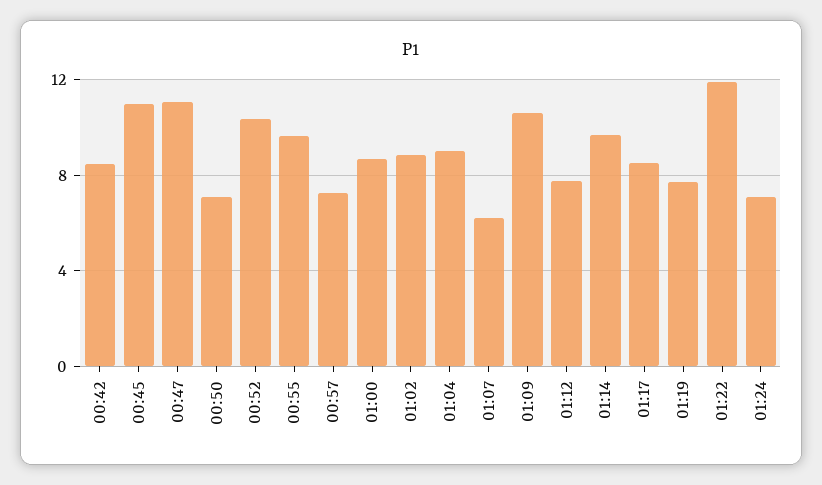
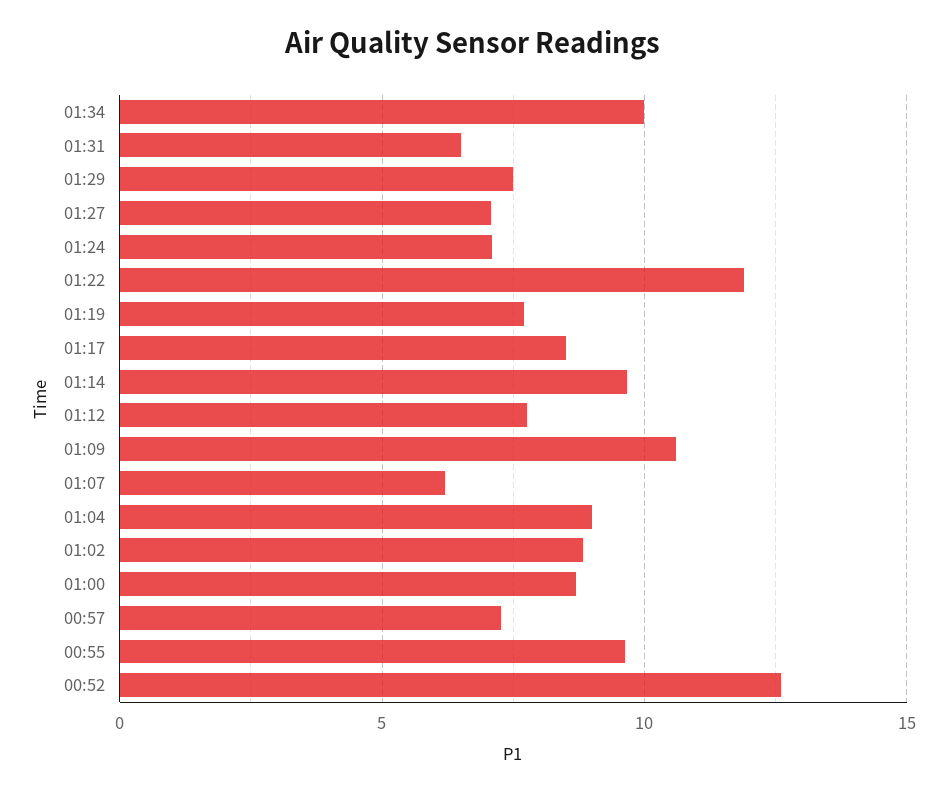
00:42: 8.5 -> none
00:45: 11 -> none
00:47: 11 -> none
00:50: 7 -> none
00:52: 10.5 -> 12.5
01:34: none -> 10
01:31: none -> 6.5
01:29: none -> 7.5
01:27: none -> 7

